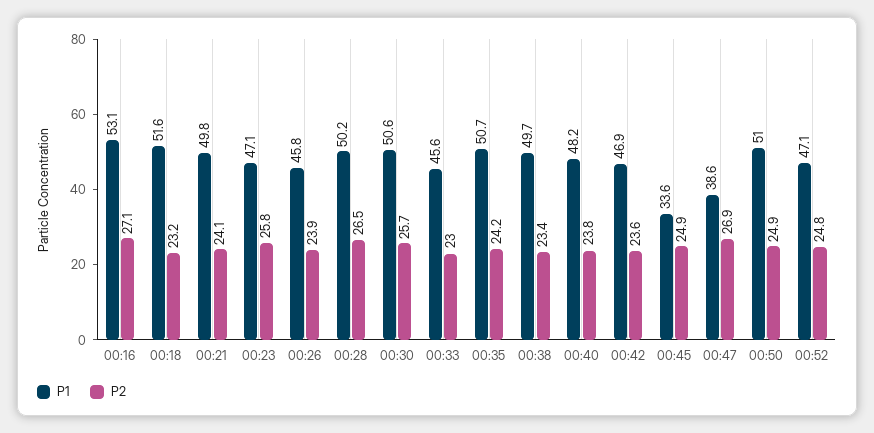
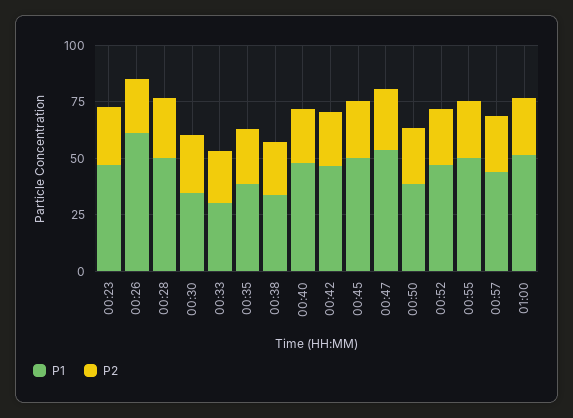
P1, 00:16: 53.1 -> none
P2, 00:16: 27.1 -> none
P1, 00:18: 51.6 -> none
P2, 00:18: 23.2 -> none
P1, 00:21: 49.8 -> none
P2, 00:21: 24.1 -> none
P1, 00:26: 45.8 -> 60
P1, 00:30: 50.6 -> 35
P1, 00:33: 45.6 -> 30
P1, 00:35: 50.7 -> 40
P1, 00:38: 49.7 -> 35
P1, 00:45: 33.6 -> 50
P1, 00:47: 38.6 -> 55
P1, 00:50: 51 -> 40
P1, 00:55: none -> 50
P2, 00:55: none -> 25
P1, 00:57: none -> 45
P2, 00:57: none -> 25
P1, 01:00: none -> 50
P2, 01:00: none -> 25

